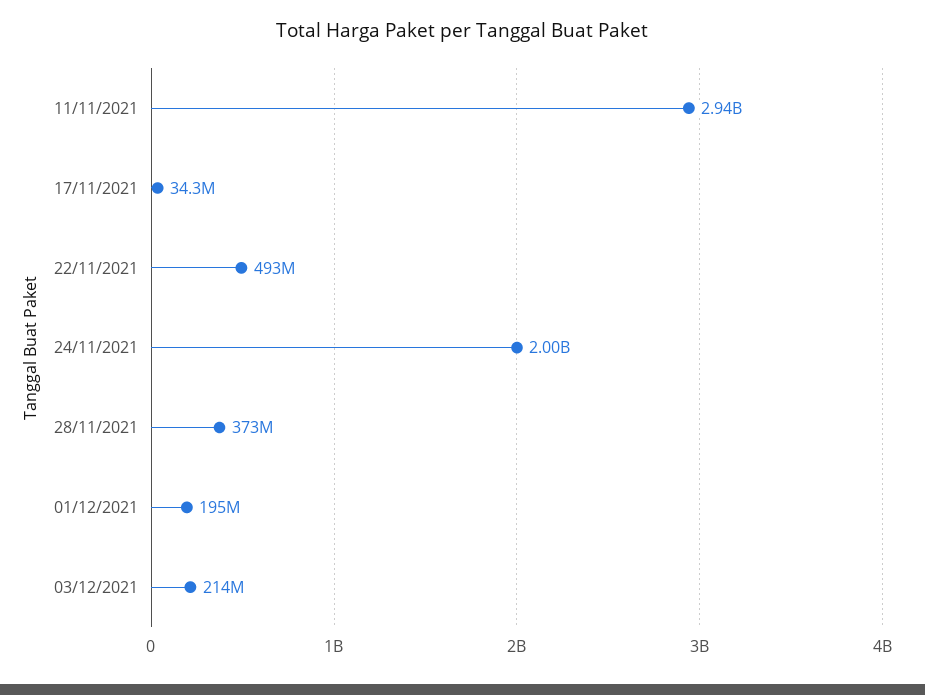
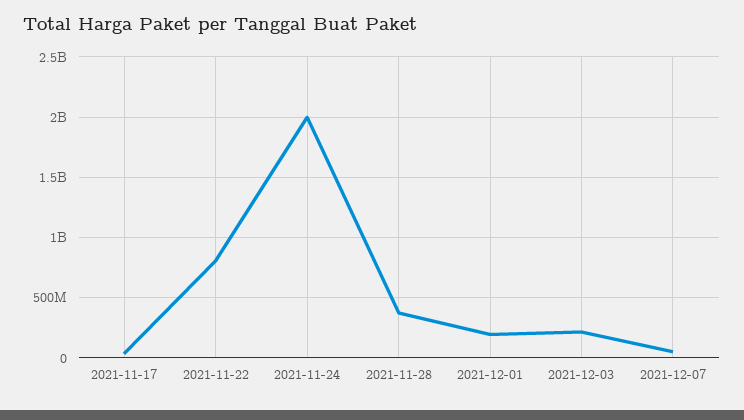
11/11/2021: 2940000000 -> none
22/11/2021: 493000000 -> 800000000
2021-12-07: none -> 50000000

